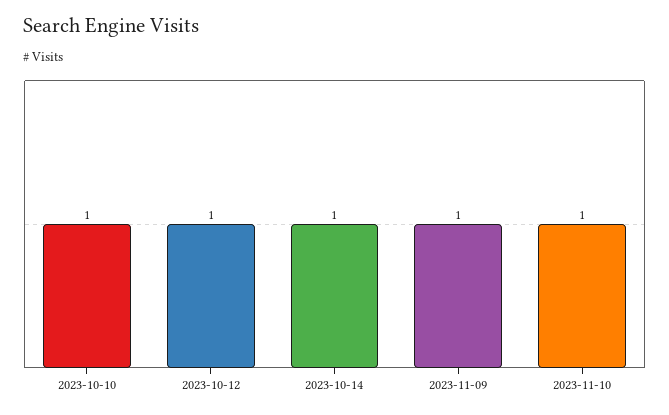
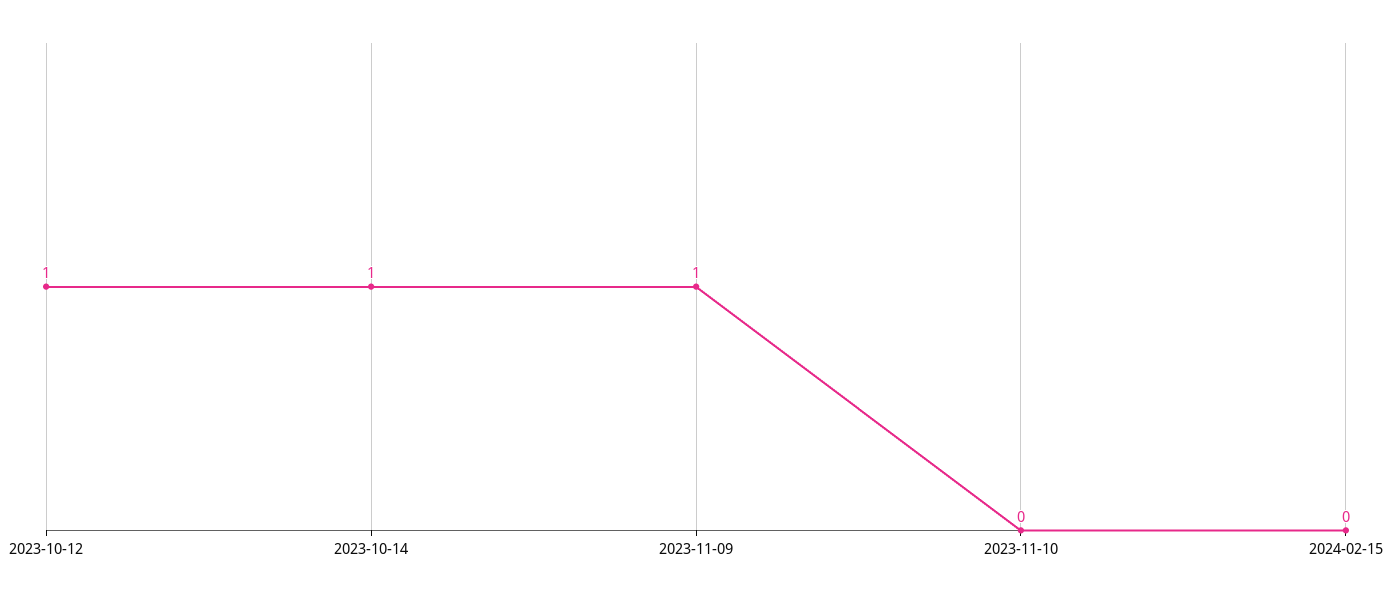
2023-10-10: 1 -> none
2023-11-10: 1 -> 0
2024-02-15: none -> 0

